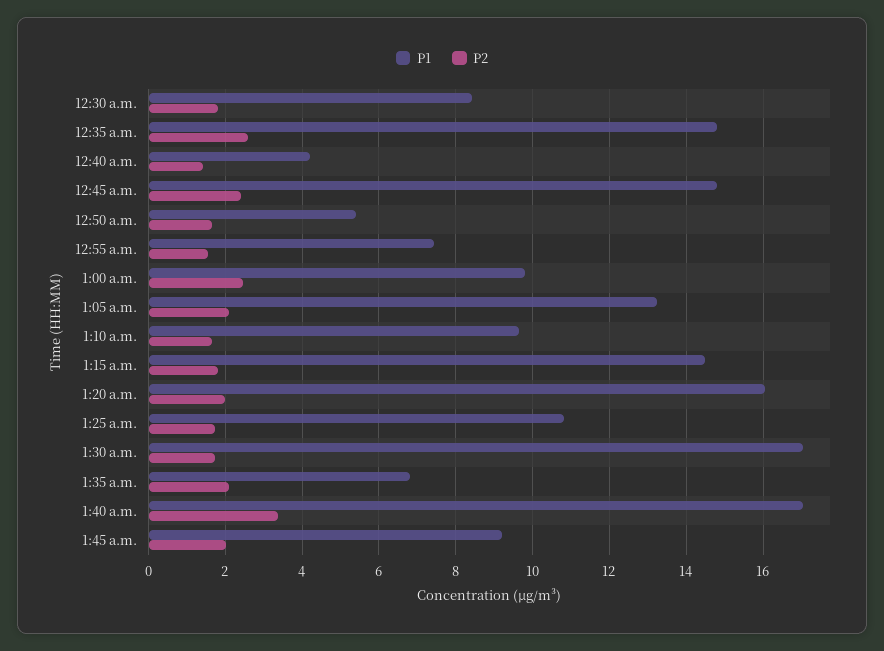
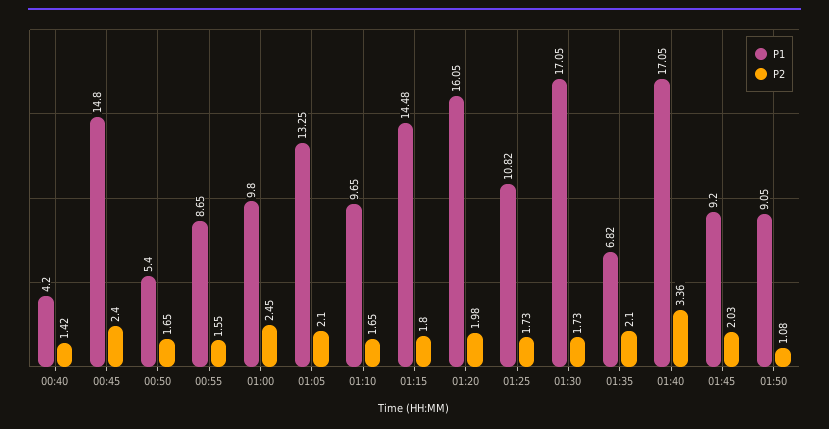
P1, 12:30 a.m.: 8.4 -> none
P2, 12:30 a.m.: 1.8 -> none
P1, 12:35 a.m.: 14.8 -> none
P2, 12:35 a.m.: 2.6 -> none
P1, 12:55 a.m.: 7.4 -> 8.65
P1, 01:50: none -> 9.05
P2, 01:50: none -> 1.08

